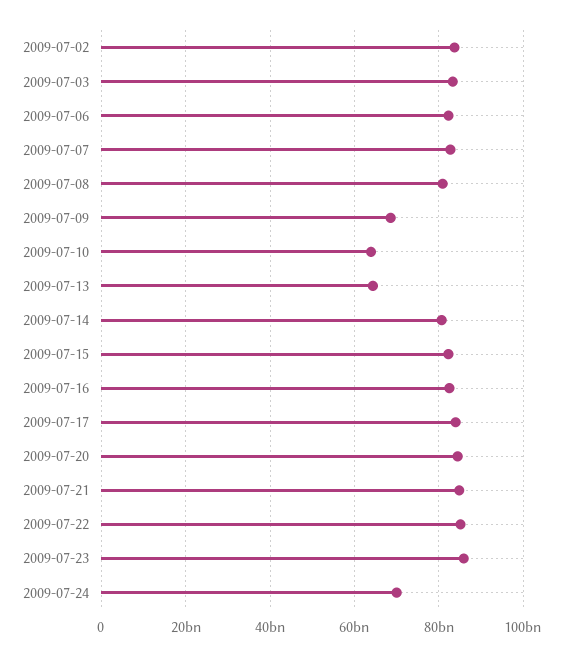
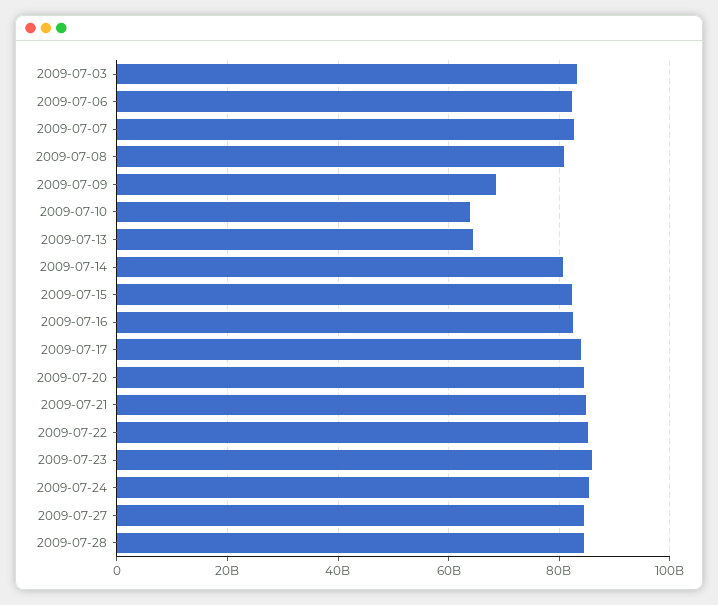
2009-07-02: 84000000000 -> none
2009-07-24: 70000000000 -> 86000000000
2009-07-27: none -> 84000000000
2009-07-28: none -> 84000000000

